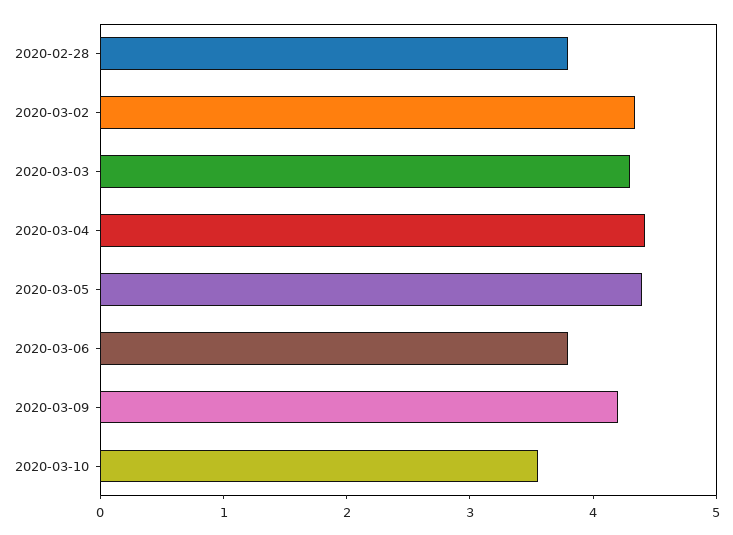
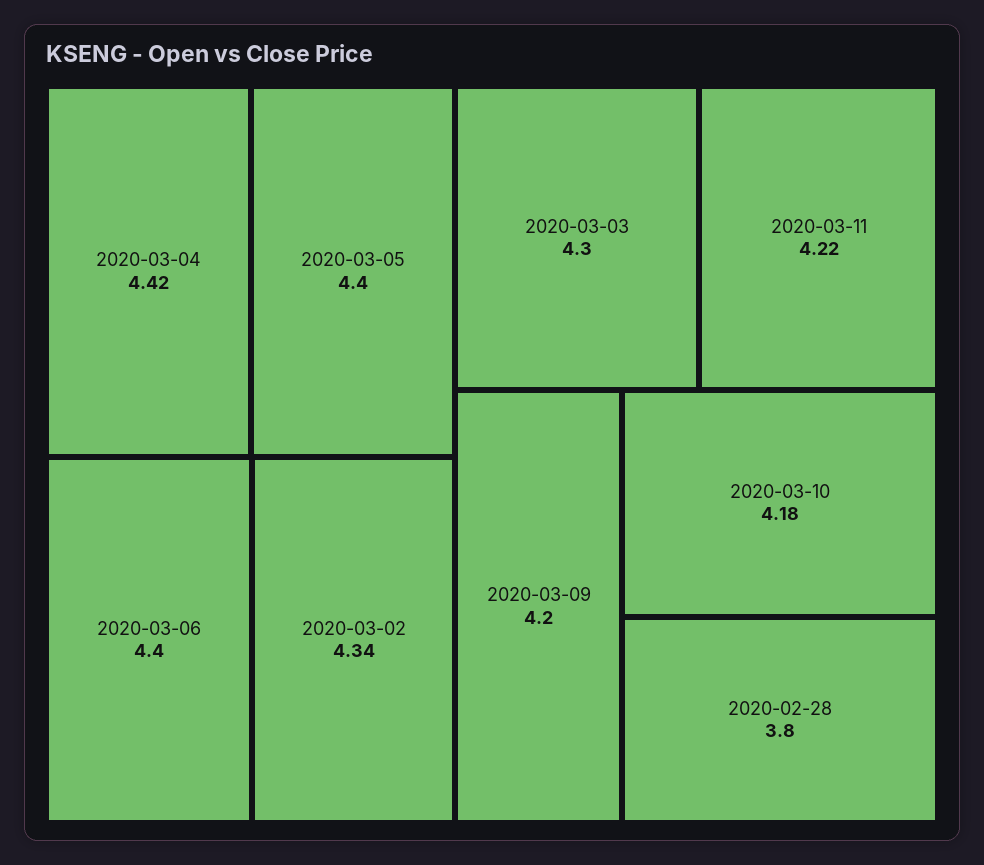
2020-03-06: 3.8 -> 4.4
2020-03-10: 3.6 -> 4.18
2020-03-11: none -> 4.22

